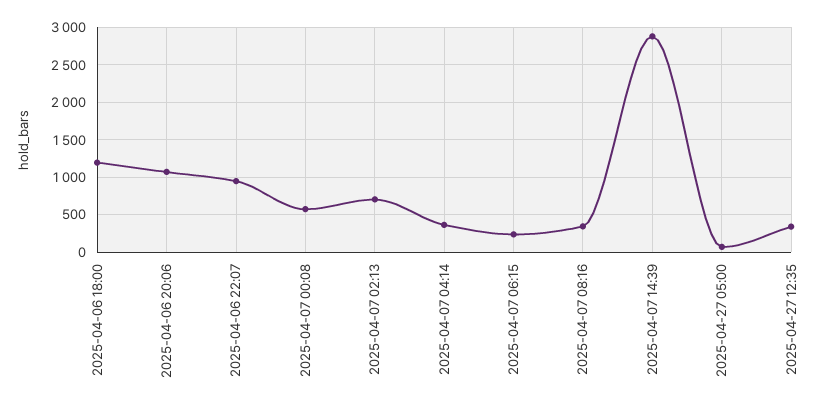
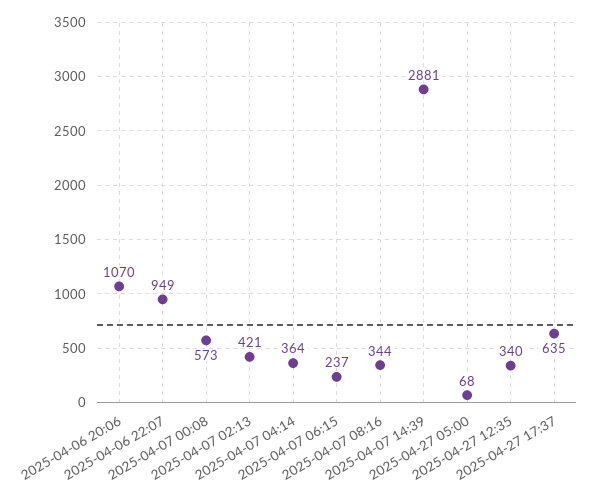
2025-04-06 18:00: 1200 -> none
2025-04-07 02:13: 700 -> 421
2025-04-27 17:37: none -> 635

